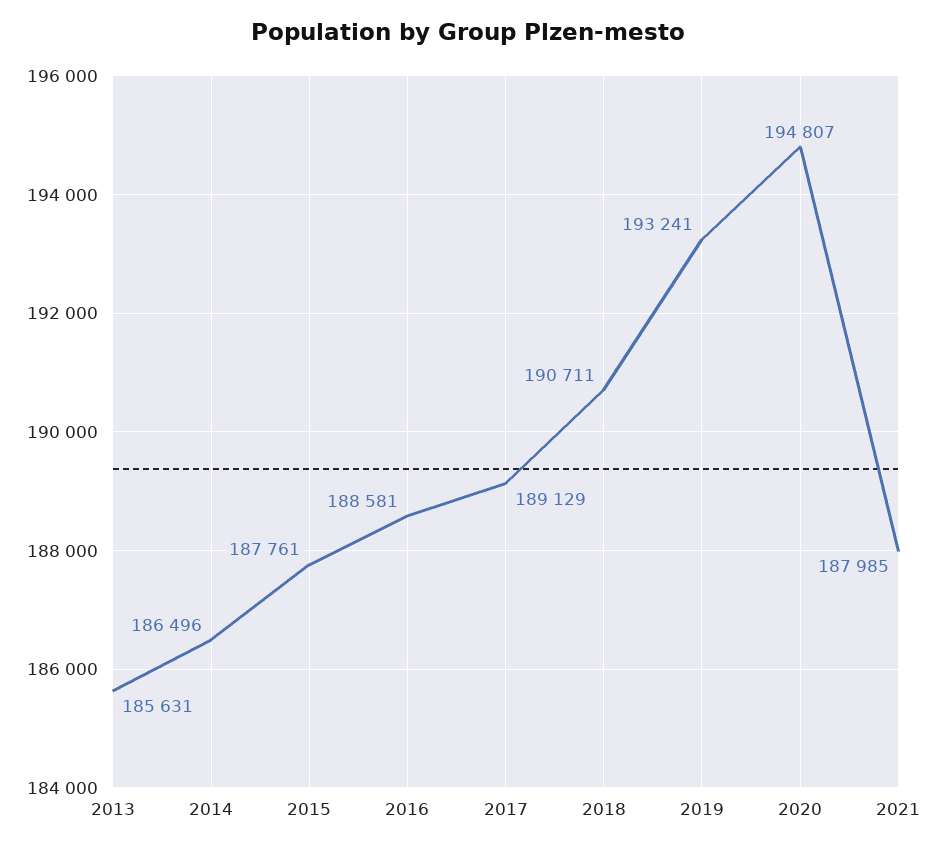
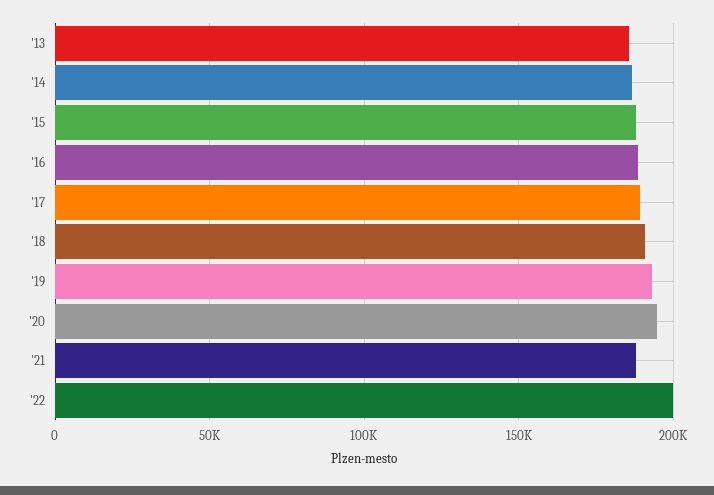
'22: none -> 200000

